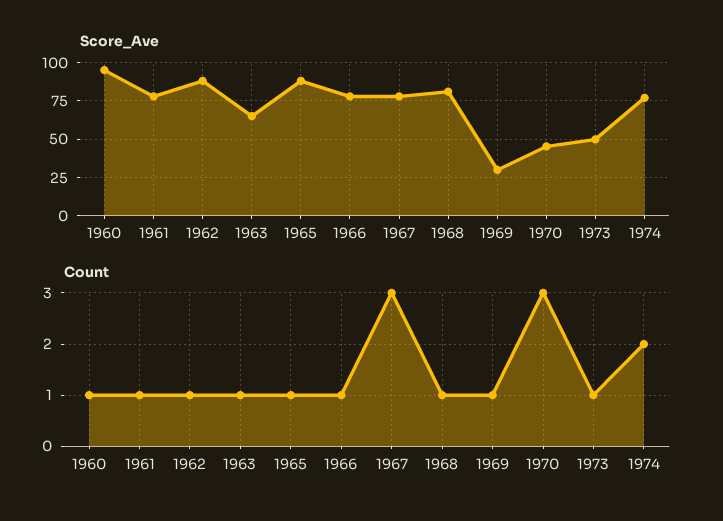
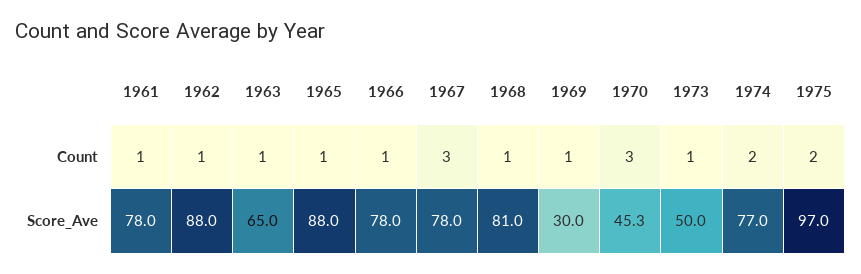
Score_Ave, 1960: 95 -> none
Count, 1960: 1 -> none
Count, 1975: none -> 2
Score_Ave, 1975: none -> 97

